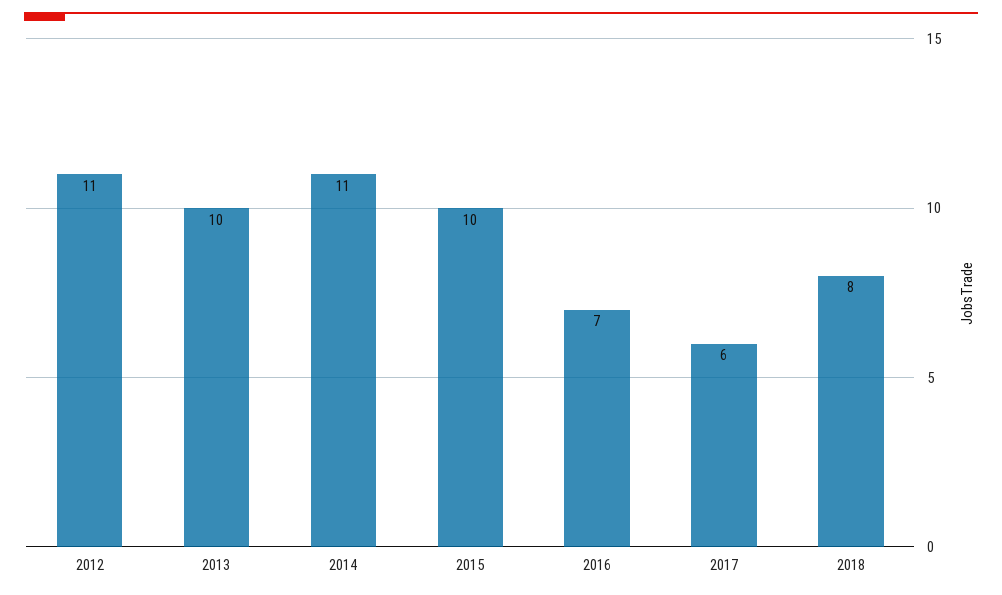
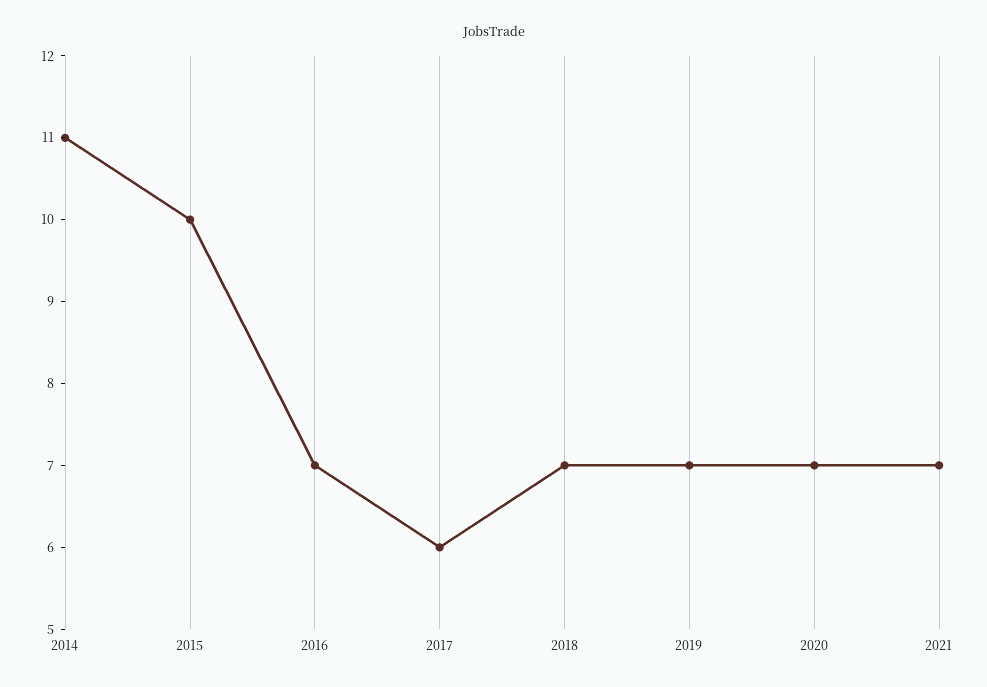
2012: 11 -> none
2013: 10 -> none
2018: 8 -> 7
2019: none -> 7
2020: none -> 7
2021: none -> 7

